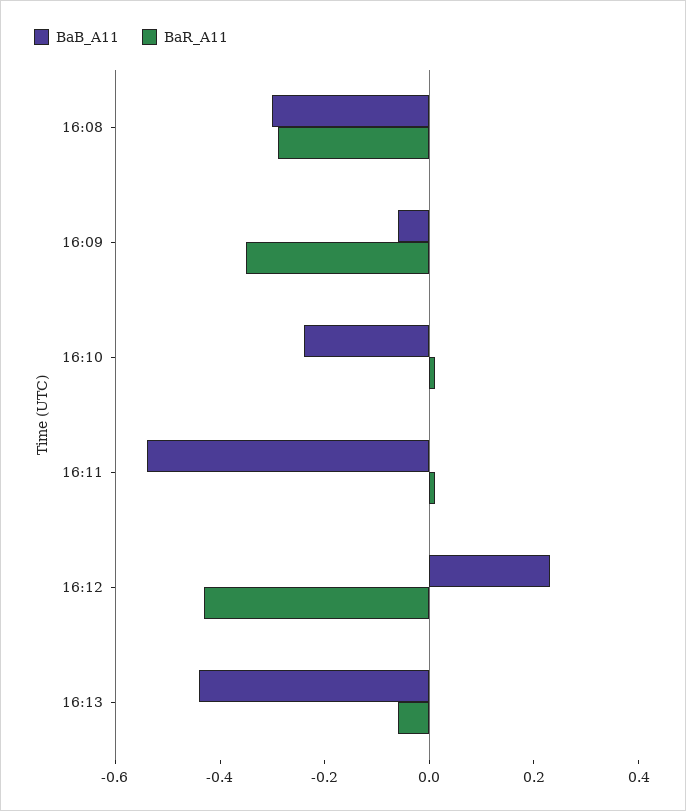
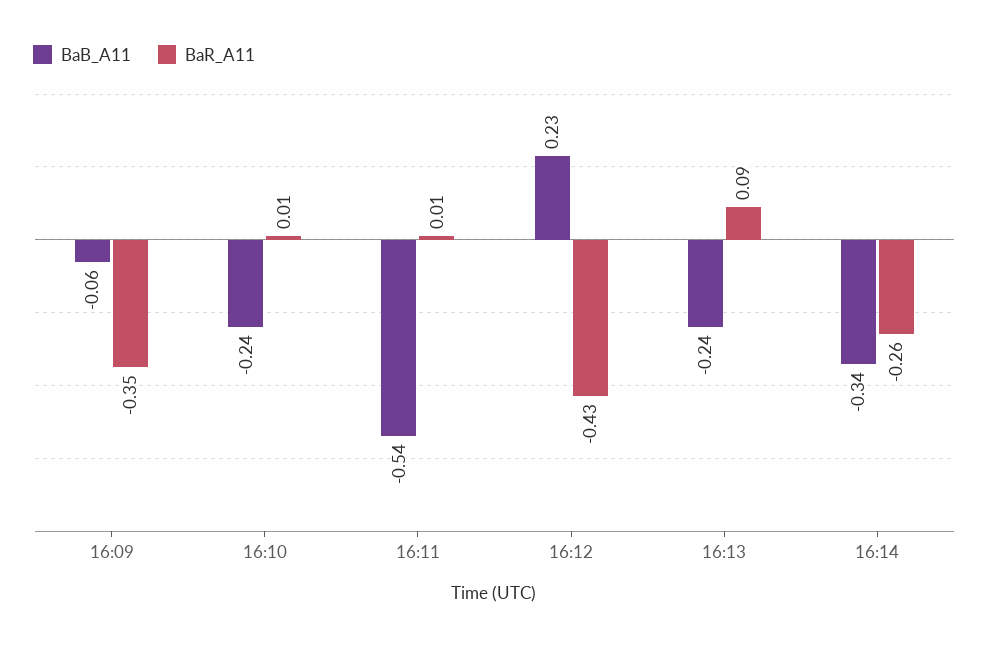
BaB_A11, 16:08: -0.3 -> none
BaR_A11, 16:08: -0.3 -> none
BaB_A11, 16:13: -0.45 -> -0.24
BaR_A11, 16:13: -0.05 -> 0.09
BaB_A11, 16:14: none -> -0.34
BaR_A11, 16:14: none -> -0.26

